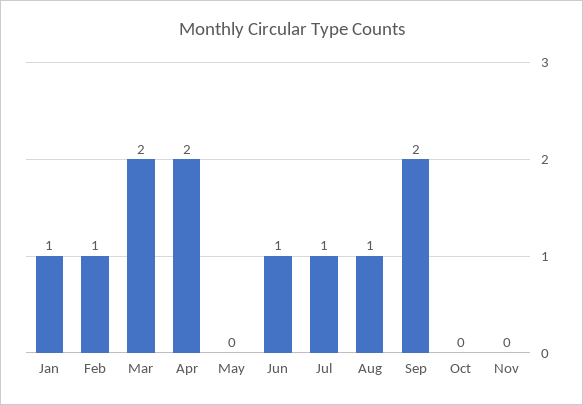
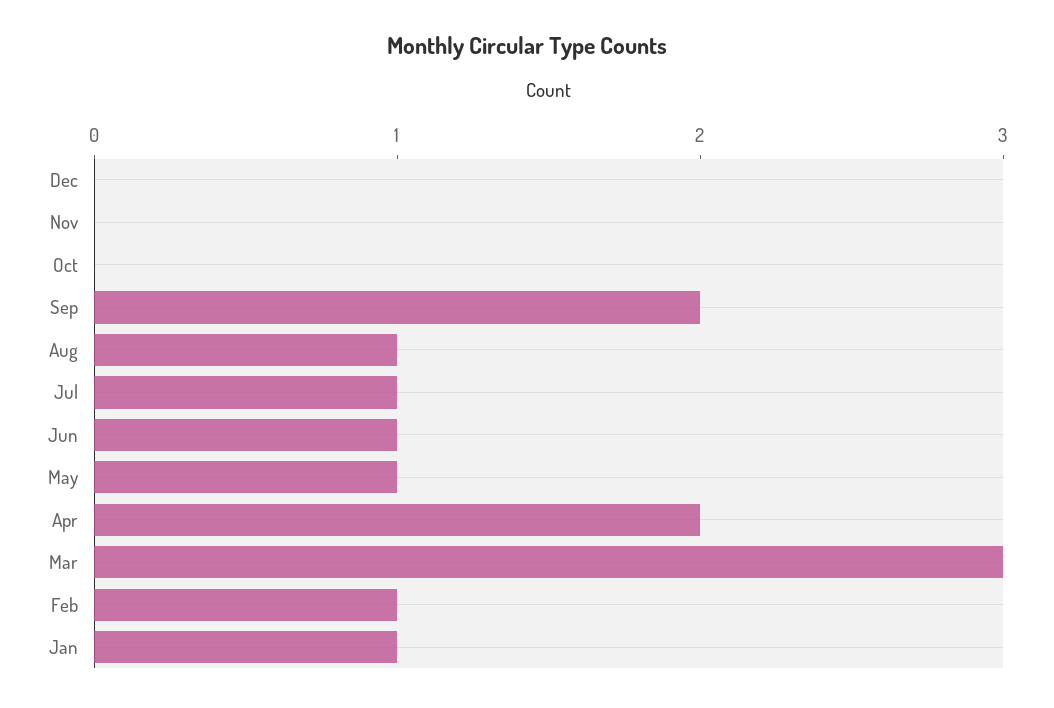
Mar: 2 -> 3
May: 0 -> 1
Dec: none -> 0

